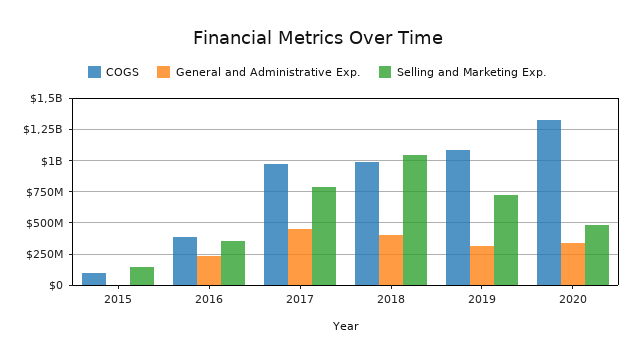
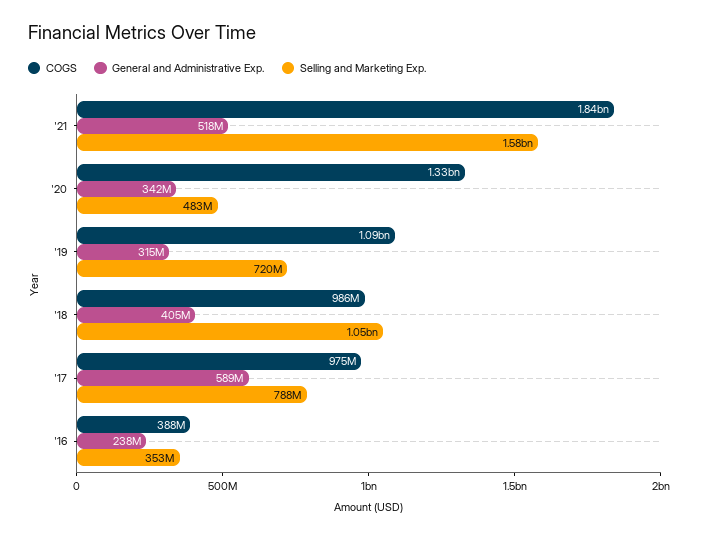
COGS, 2015: 100000000 -> none
General and Administrative Exp., 2015: 0 -> none
Selling and Marketing Exp., 2015: 150000000 -> none
General and Administrative Exp., 2017: 450000000 -> 589000000
COGS, '21: none -> 1840000000
General and Administrative Exp., '21: none -> 518000000
Selling and Marketing Exp., '21: none -> 1580000000

